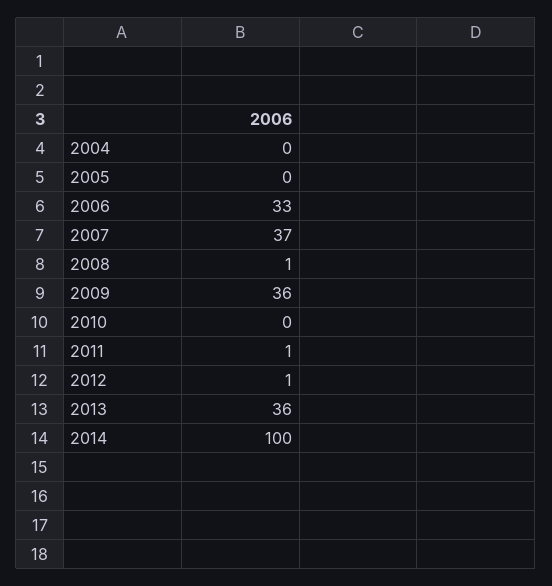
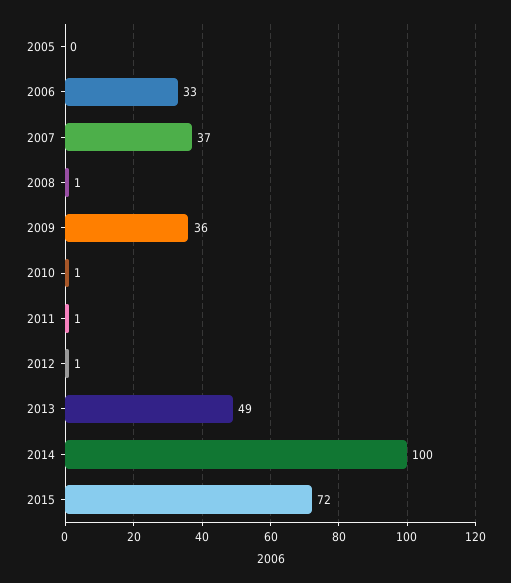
2004: 0 -> none
2010: 0 -> 1
2013: 36 -> 49
2015: none -> 72

